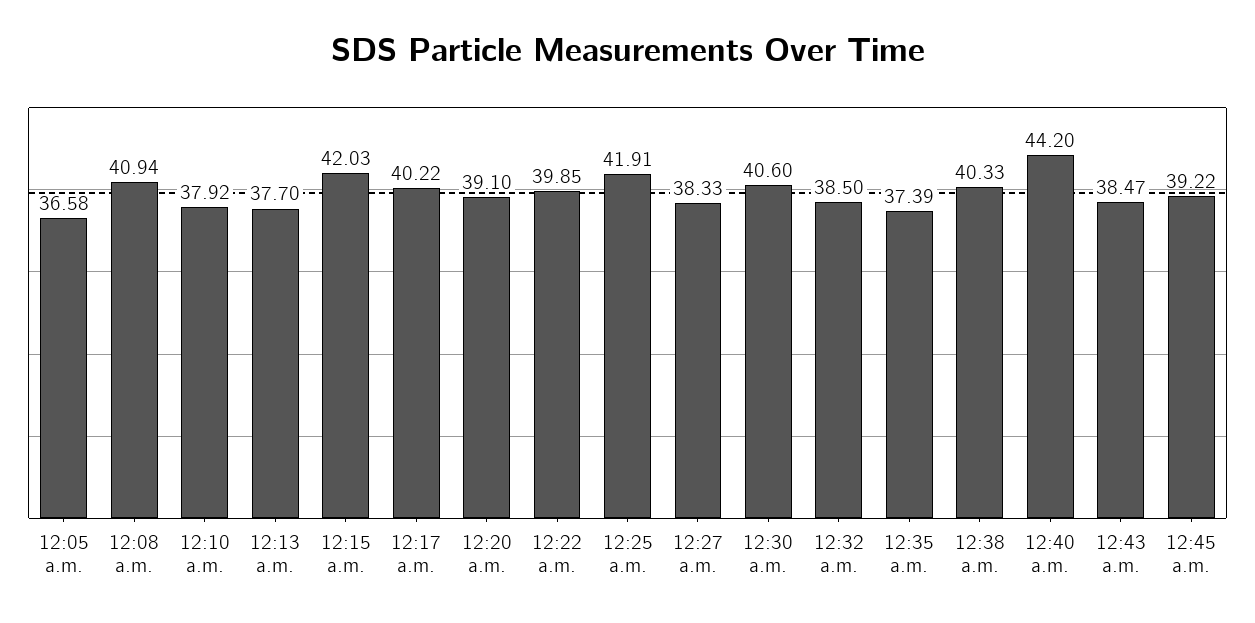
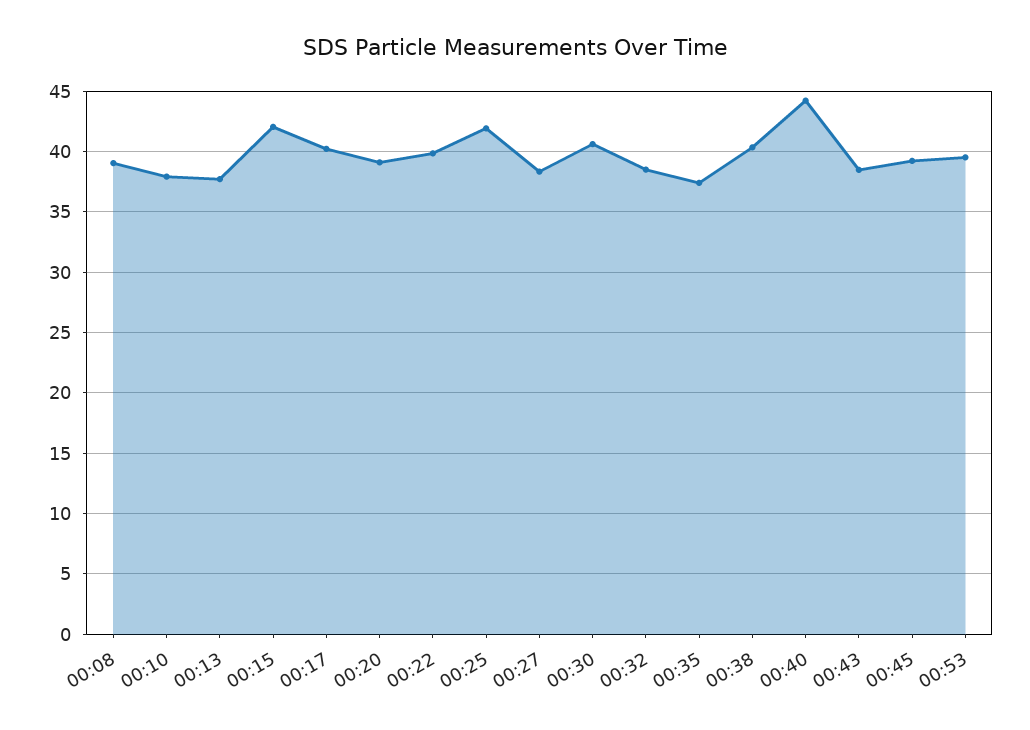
12:05 a.m.: 36.58 -> none
12:08 a.m.: 40.94 -> 39
00:53: none -> 39.5

